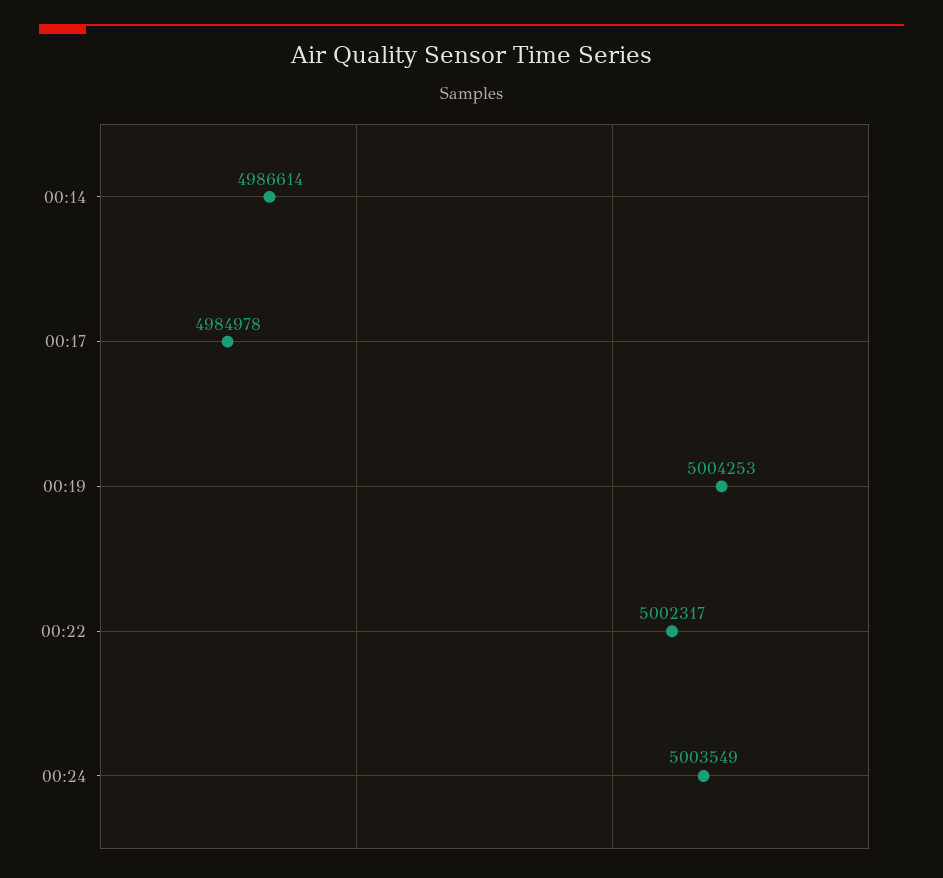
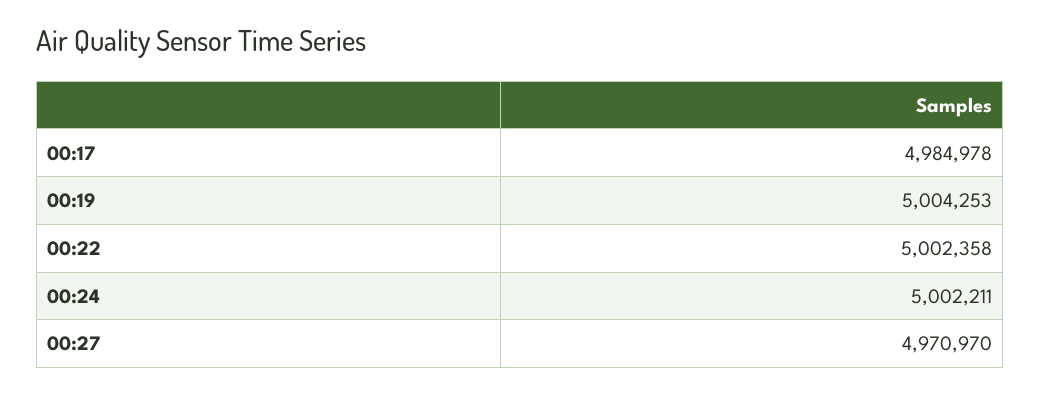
00:14: 4986614 -> none
00:22: 5002317 -> 5002358
00:24: 5003549 -> 5002211
00:27: none -> 4970970

